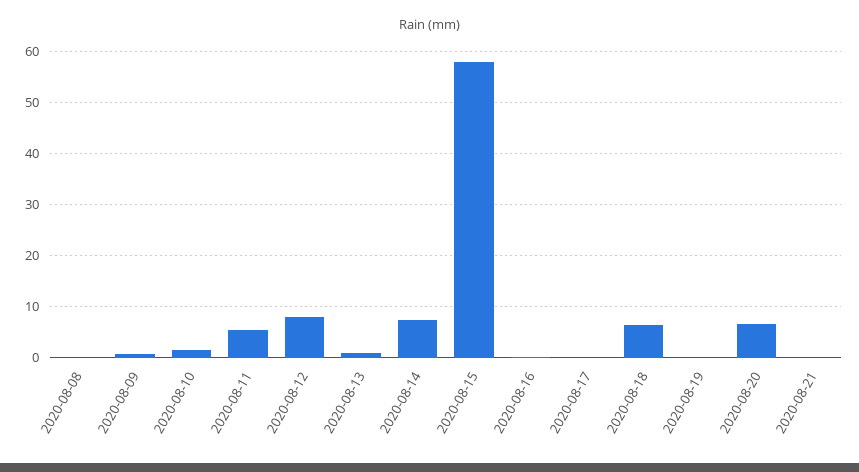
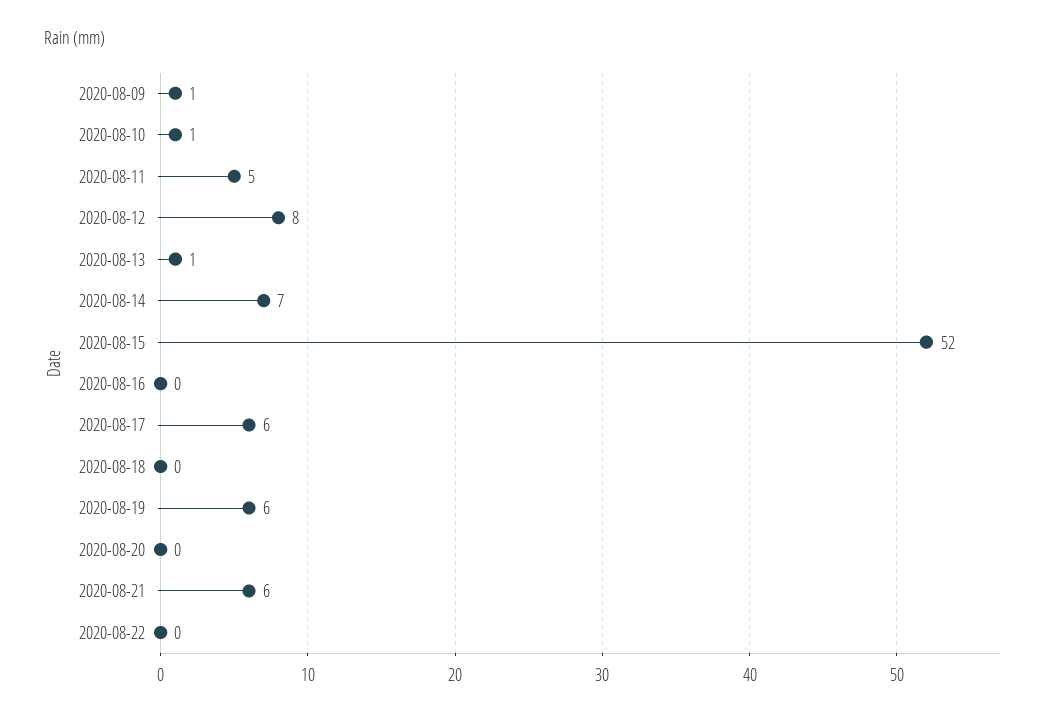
2020-08-08: 0 -> none
2020-08-15: 58 -> 52
2020-08-17: 0 -> 6
2020-08-18: 6 -> 0
2020-08-19: 0 -> 6
2020-08-20: 6 -> 0
2020-08-21: 0 -> 6
2020-08-22: none -> 0

